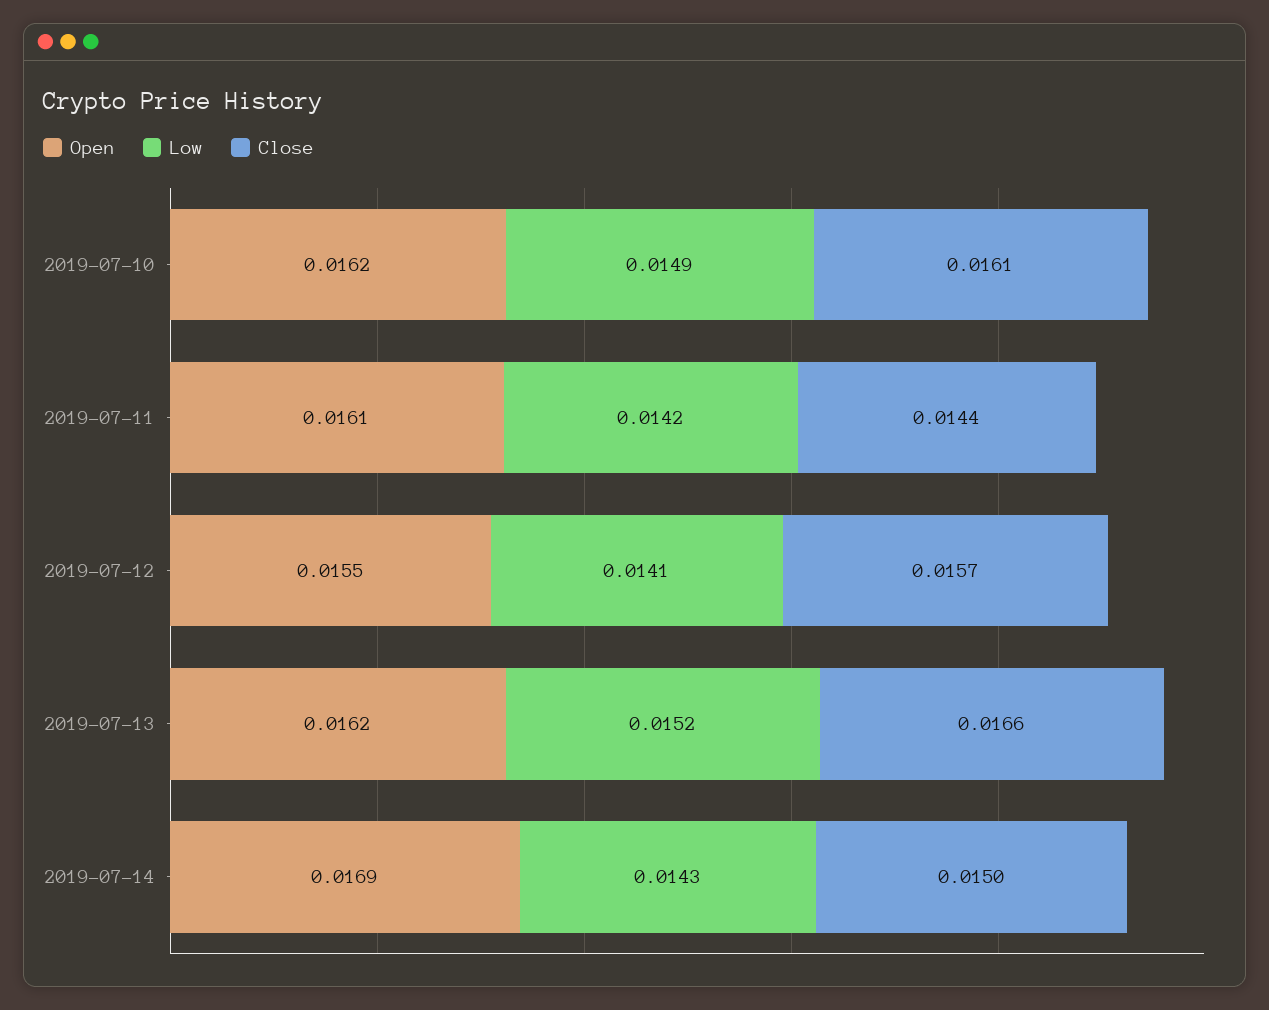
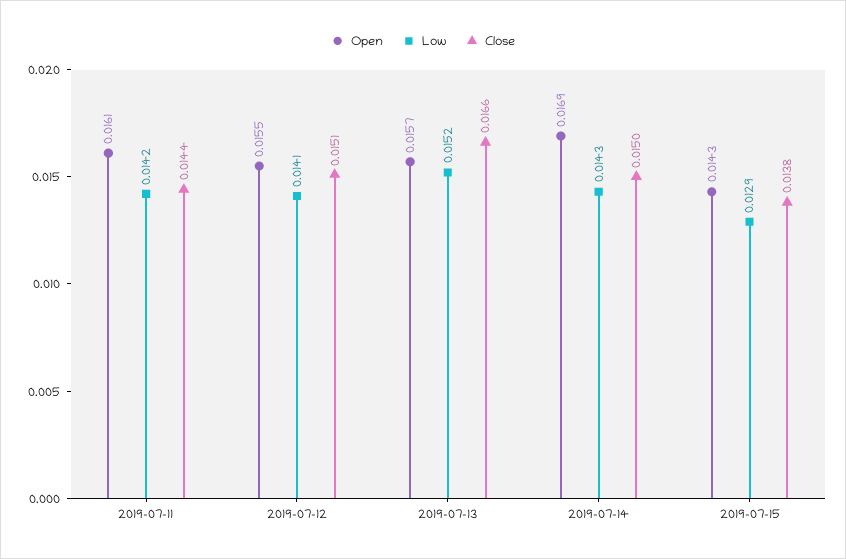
Open, 2019-07-10: 0.0162 -> none
Low, 2019-07-10: 0.0149 -> none
Close, 2019-07-10: 0.0161 -> none
Close, 2019-07-12: 0.0157 -> 0.0151
Open, 2019-07-13: 0.0162 -> 0.0157
Open, 2019-07-15: none -> 0.0143
Low, 2019-07-15: none -> 0.0129
Close, 2019-07-15: none -> 0.0138

